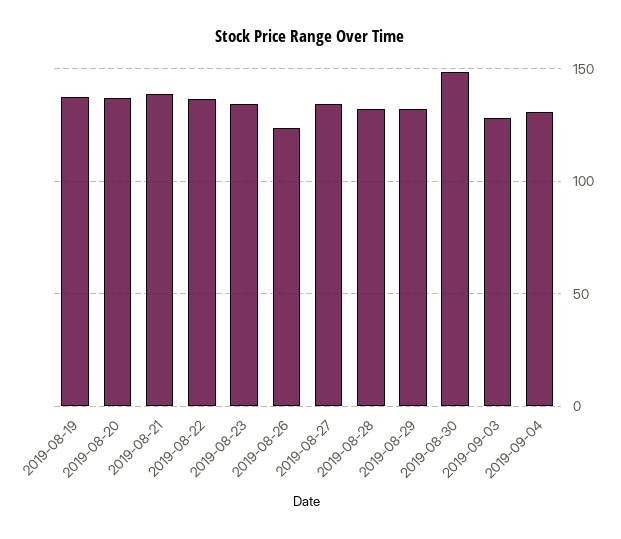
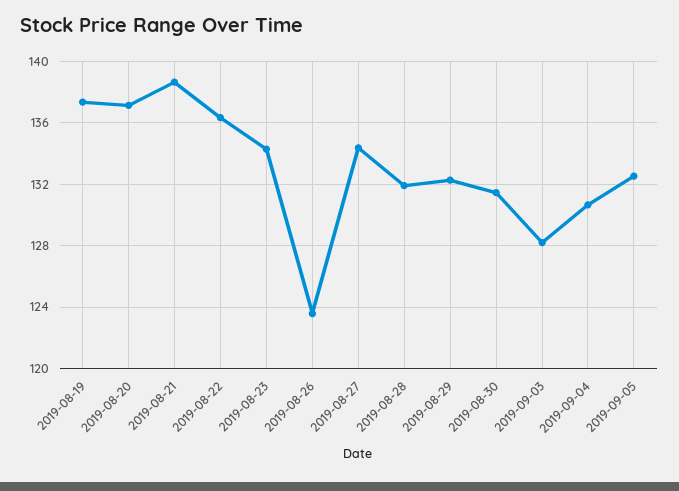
2019-08-30: 150 -> 131.5
2019-09-05: none -> 132.5

